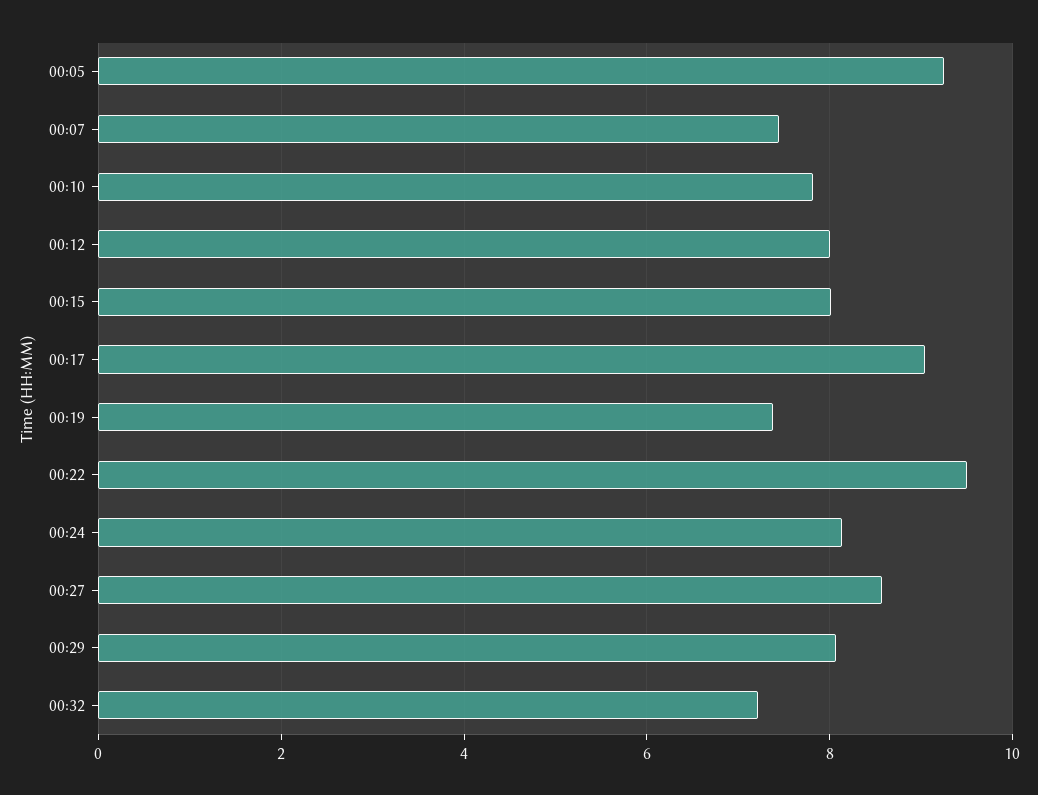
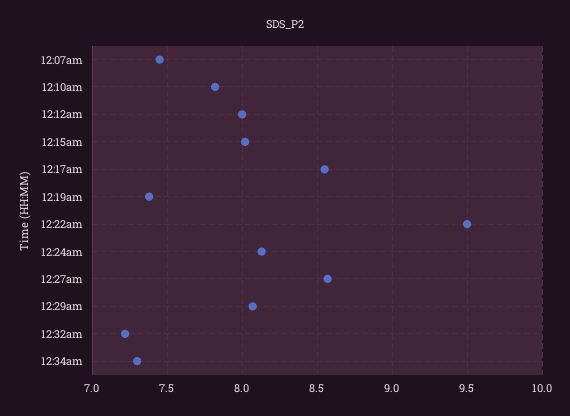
00:05: 9.2 -> none
00:17: 9 -> 8.55
12:34am: none -> 7.3

